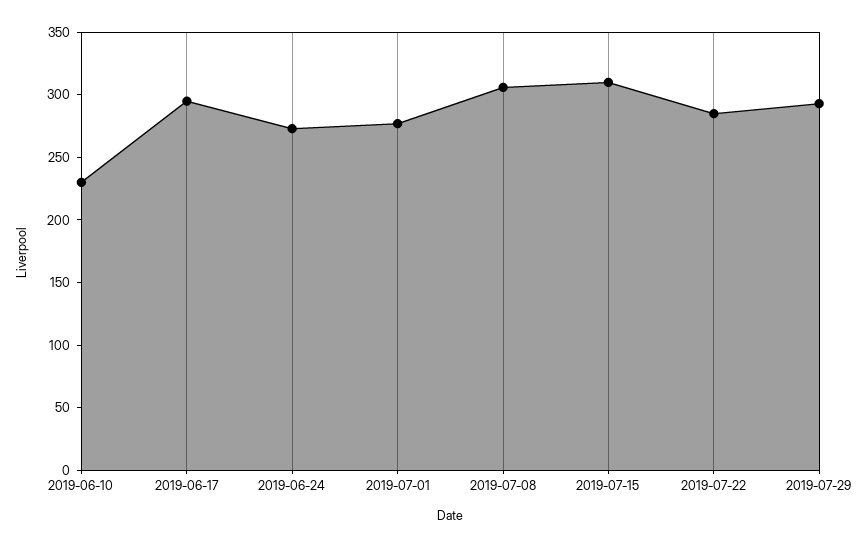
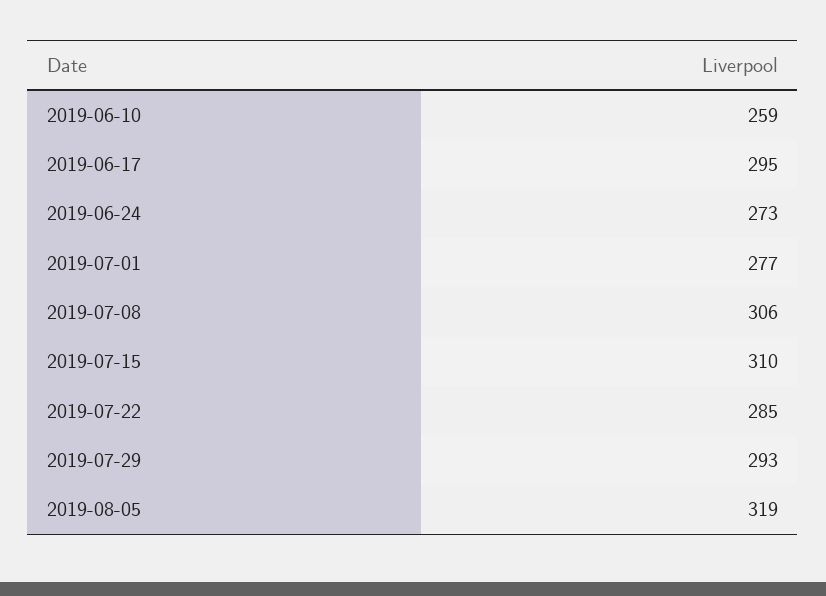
2019-06-10: 230 -> 259
2019-08-05: none -> 319

